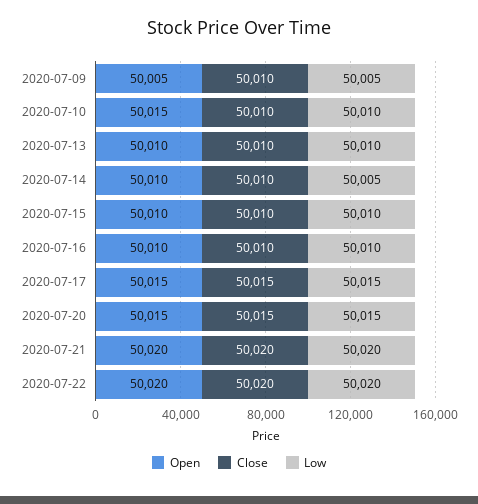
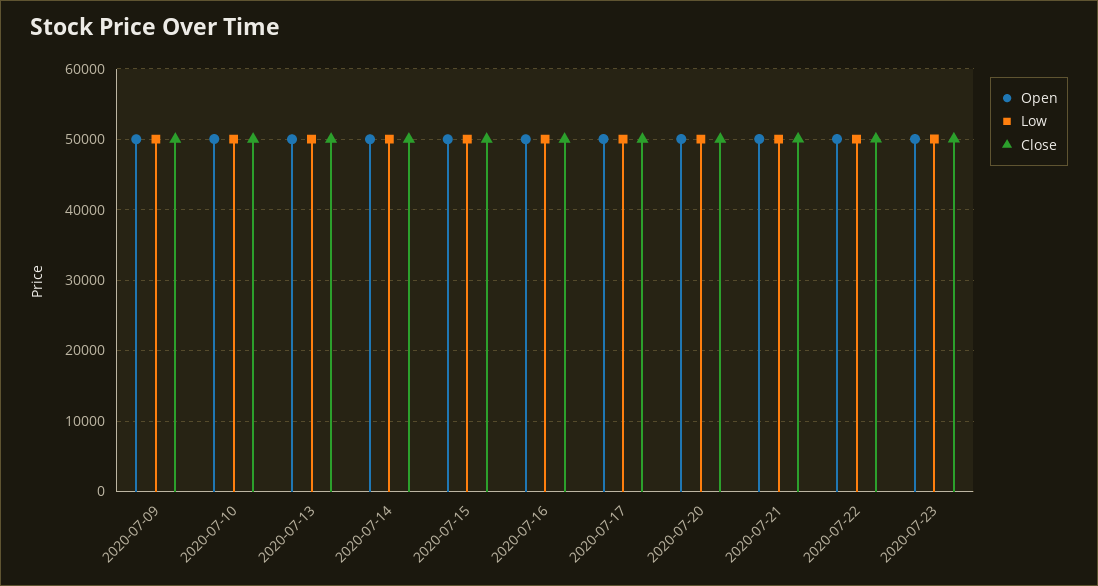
Open, 2020-07-23: none -> 50000
Low, 2020-07-23: none -> 50000
Close, 2020-07-23: none -> 50000

